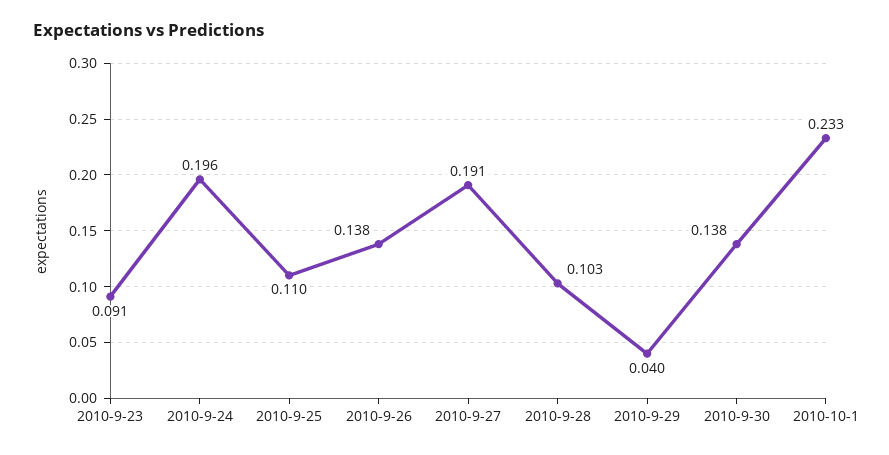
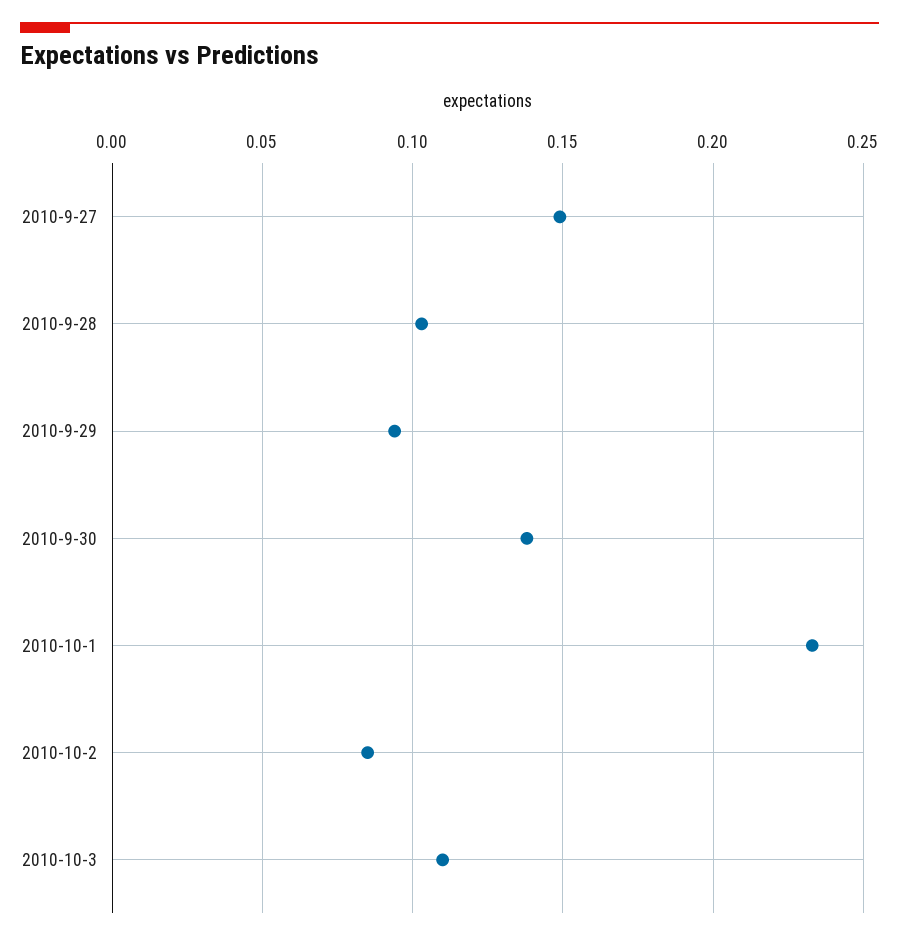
2010-9-23: 0.091 -> none
2010-9-24: 0.196 -> none
2010-9-25: 0.11 -> none
2010-9-26: 0.138 -> none
2010-9-27: 0.191 -> 0.15
2010-9-29: 0.04 -> 0.095
2010-10-2: none -> 0.085
2010-10-3: none -> 0.11

